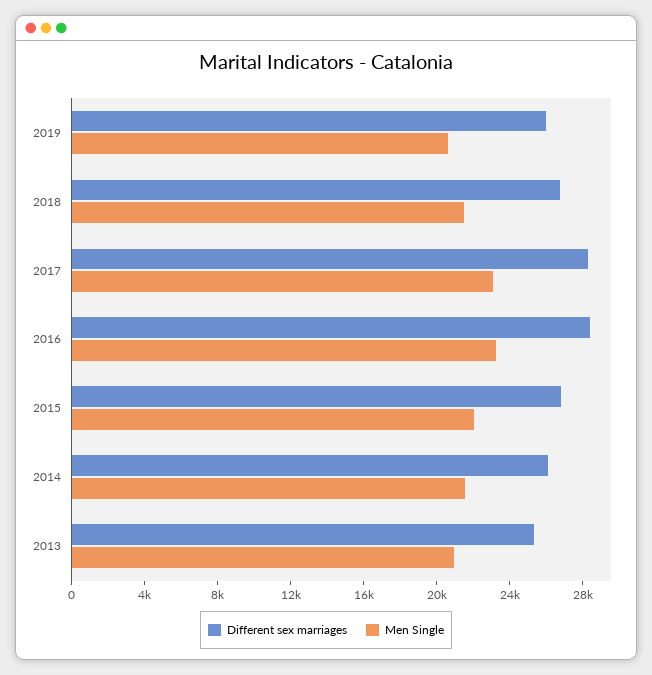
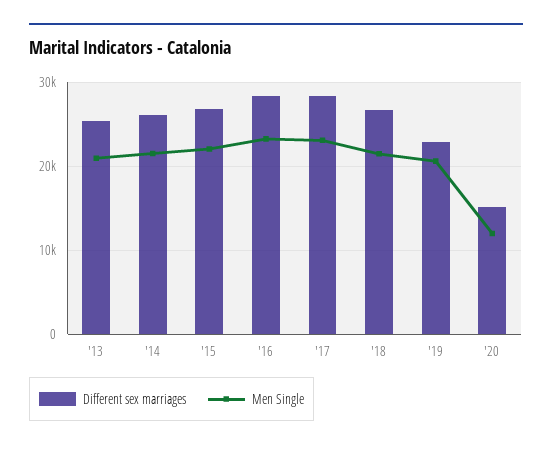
Different sex marriages, 2019: 26000 -> 23000
Different sex marriages, '20: none -> 15000
Men Single, '20: none -> 12000

